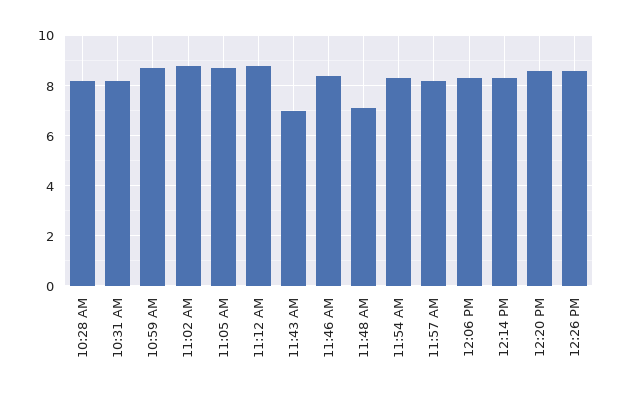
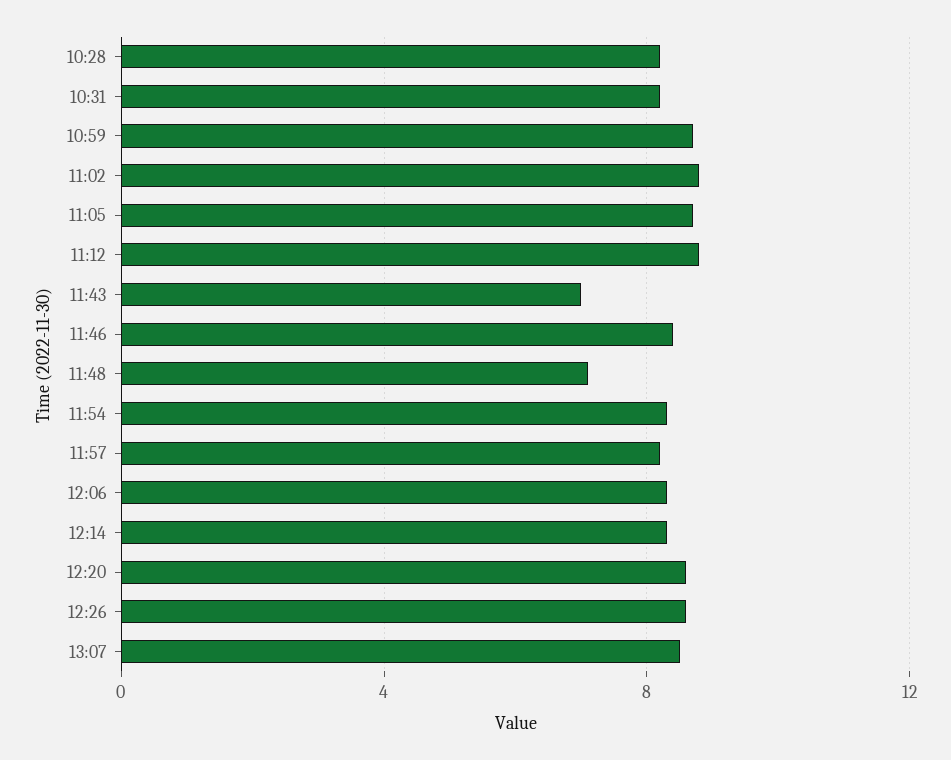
13:07: none -> 8.5

